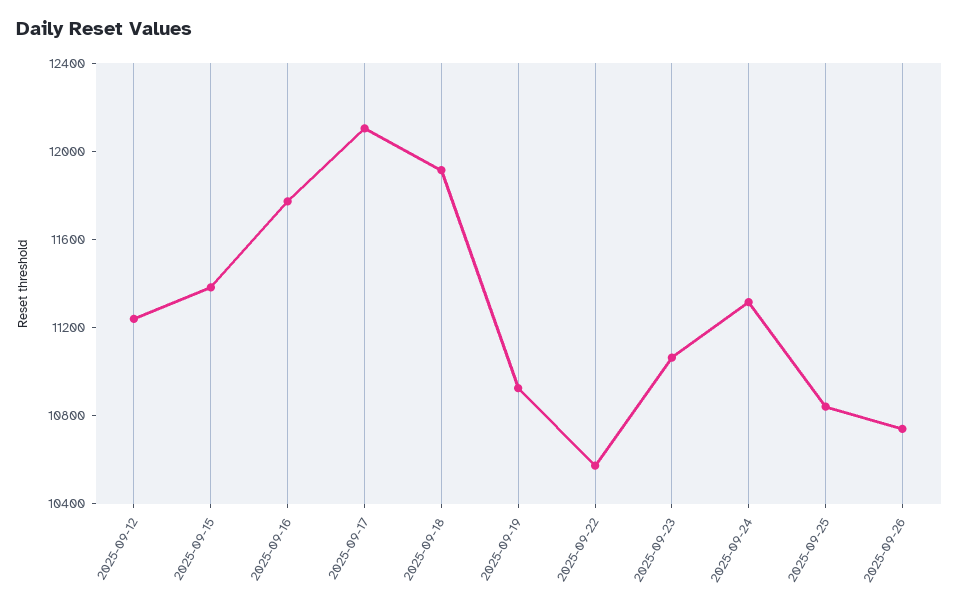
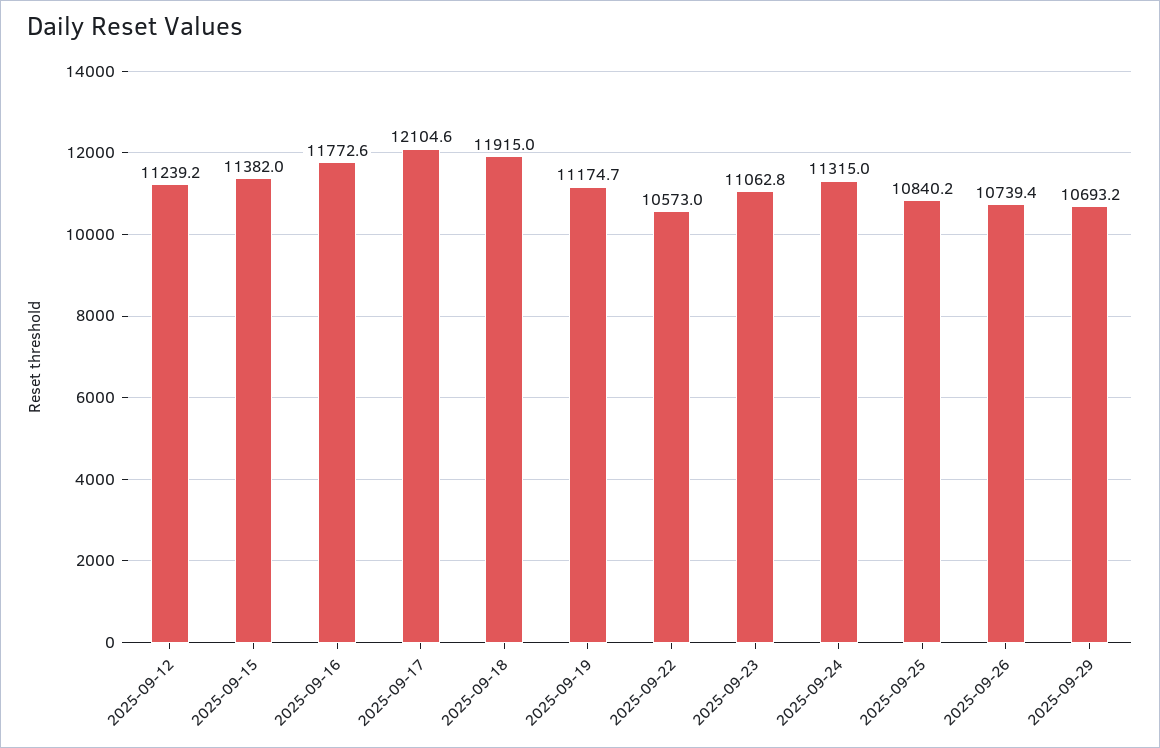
2025-09-19: 10900 -> 11174.7
2025-09-29: none -> 10693.2

